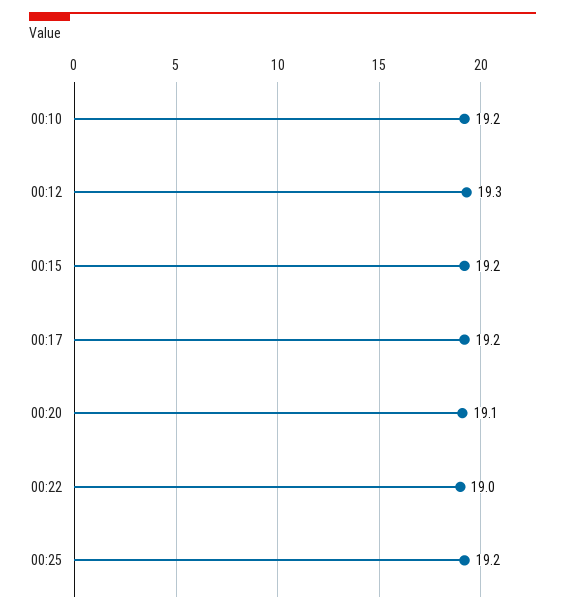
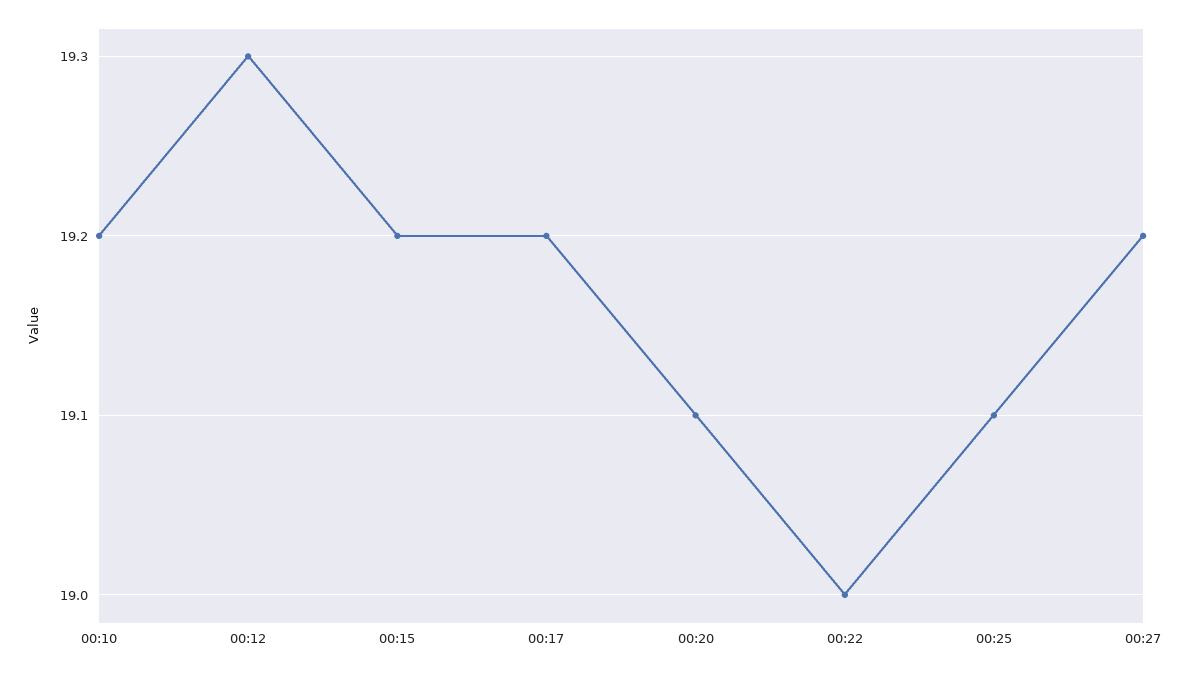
00:25: 19.2 -> 19.1
00:27: none -> 19.2

